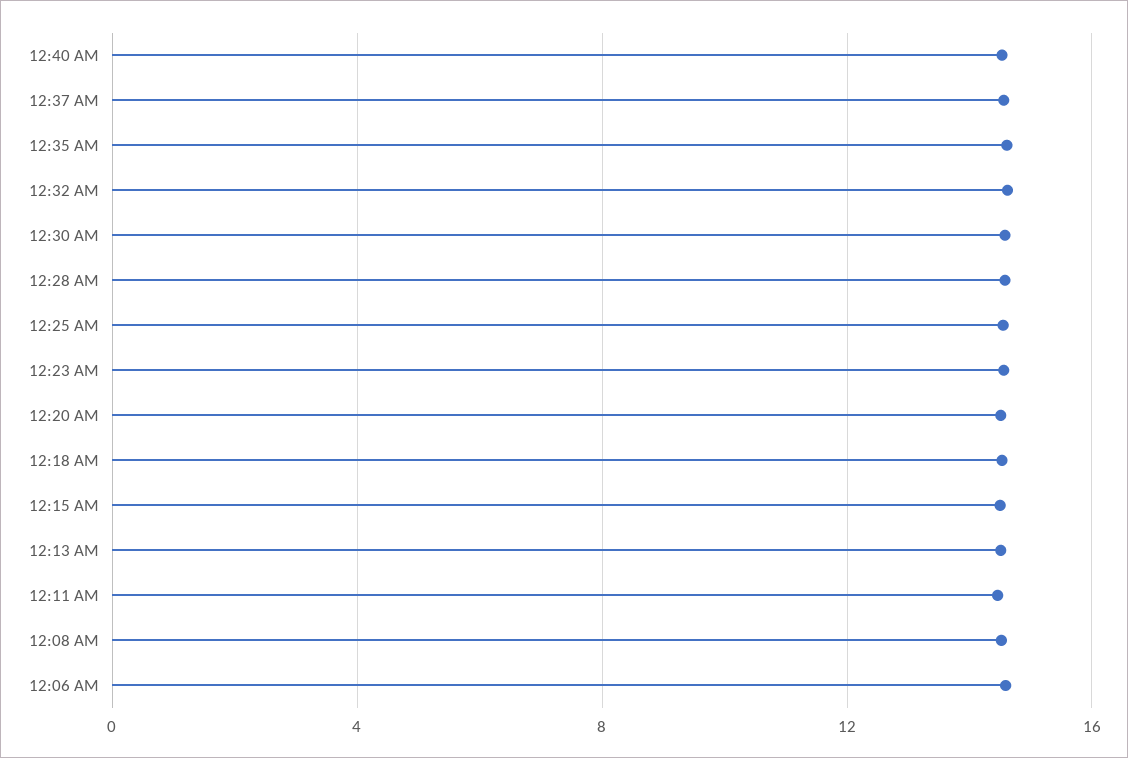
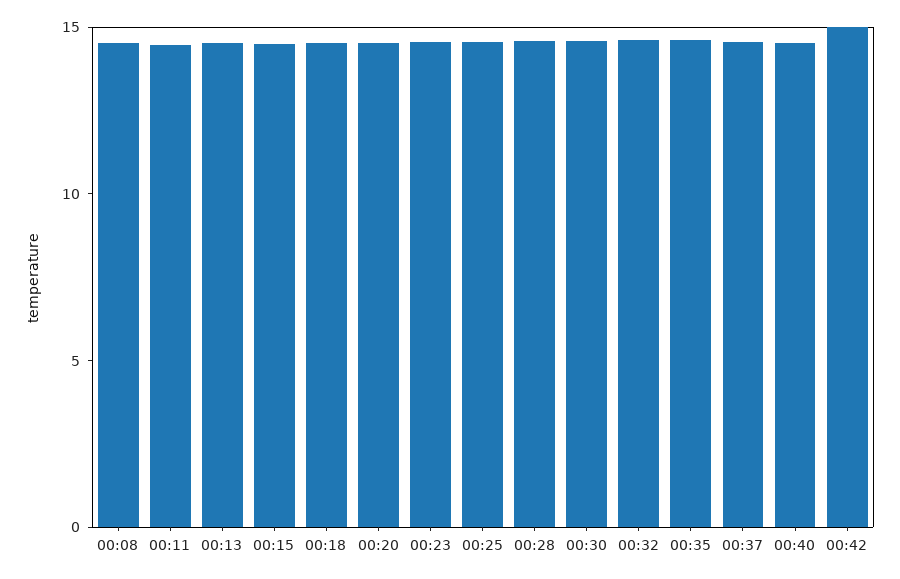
12:06 AM: 14.5 -> none
00:42: none -> 15

